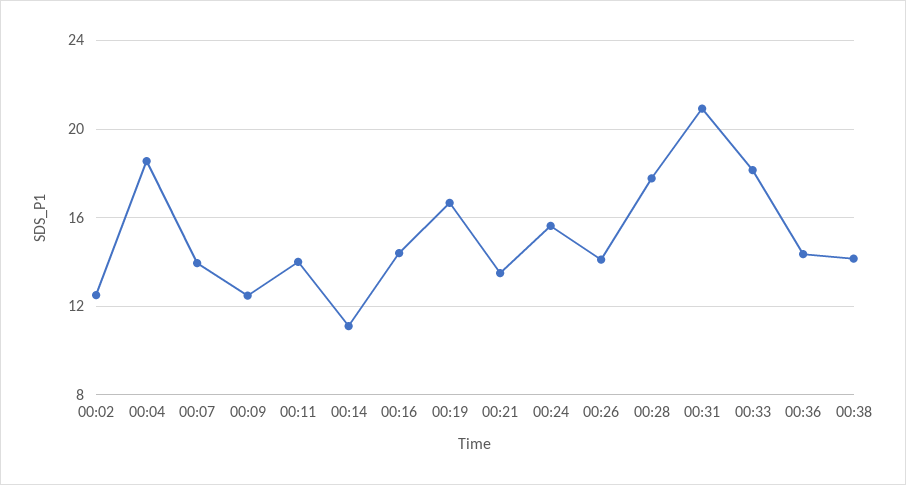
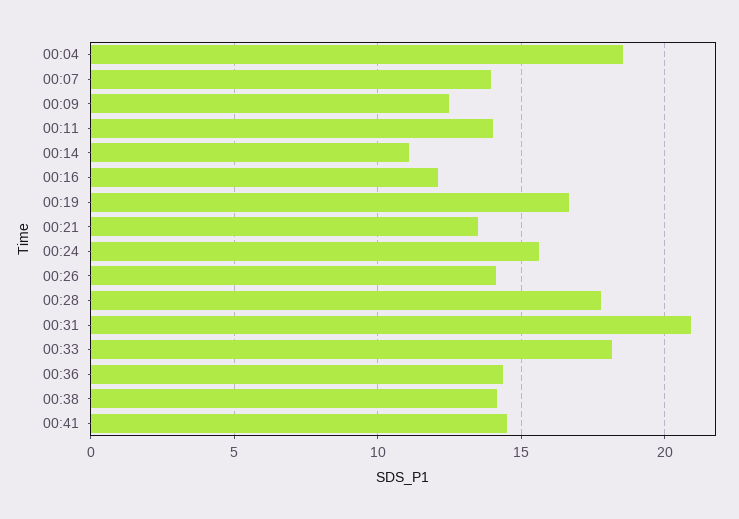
00:02: 12.5 -> none
00:16: 14.5 -> 12
00:41: none -> 14.5

